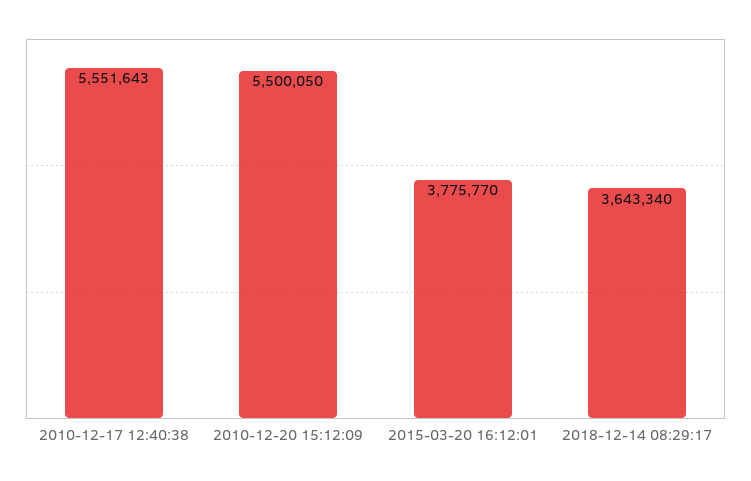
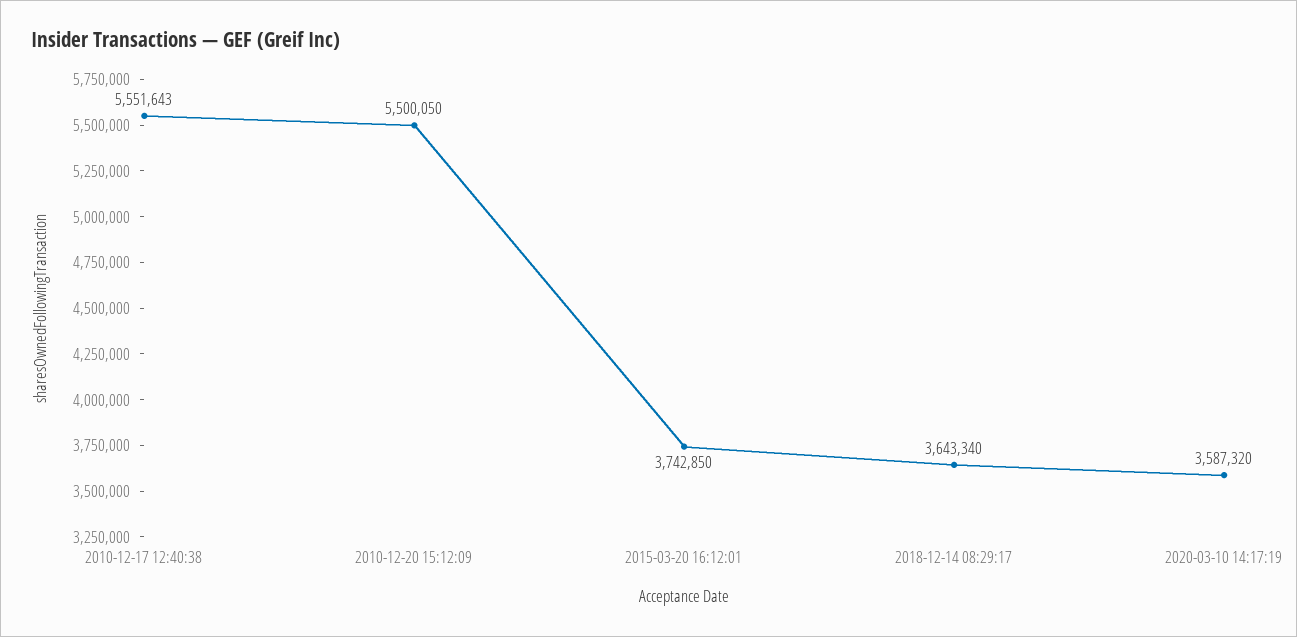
2015-03-20 16:12:01: 3775770 -> 3742850
2020-03-10 14:17:19: none -> 3587320

